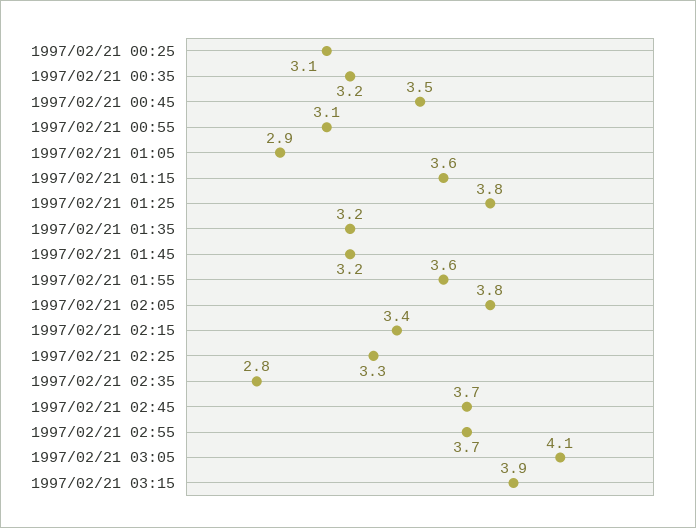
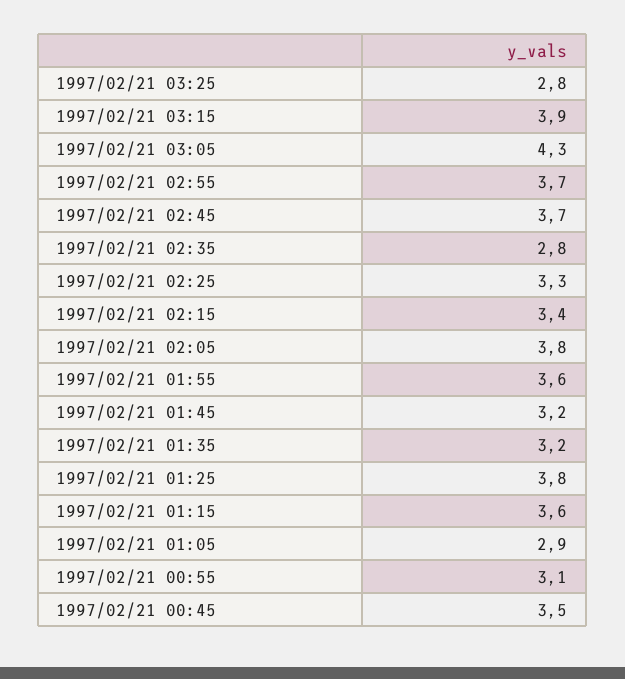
1997/02/21 00:25: 3.1 -> none
1997/02/21 00:35: 3.2 -> none
1997/02/21 03:05: 4.1 -> 4.3
1997/02/21 03:25: none -> 2.8

